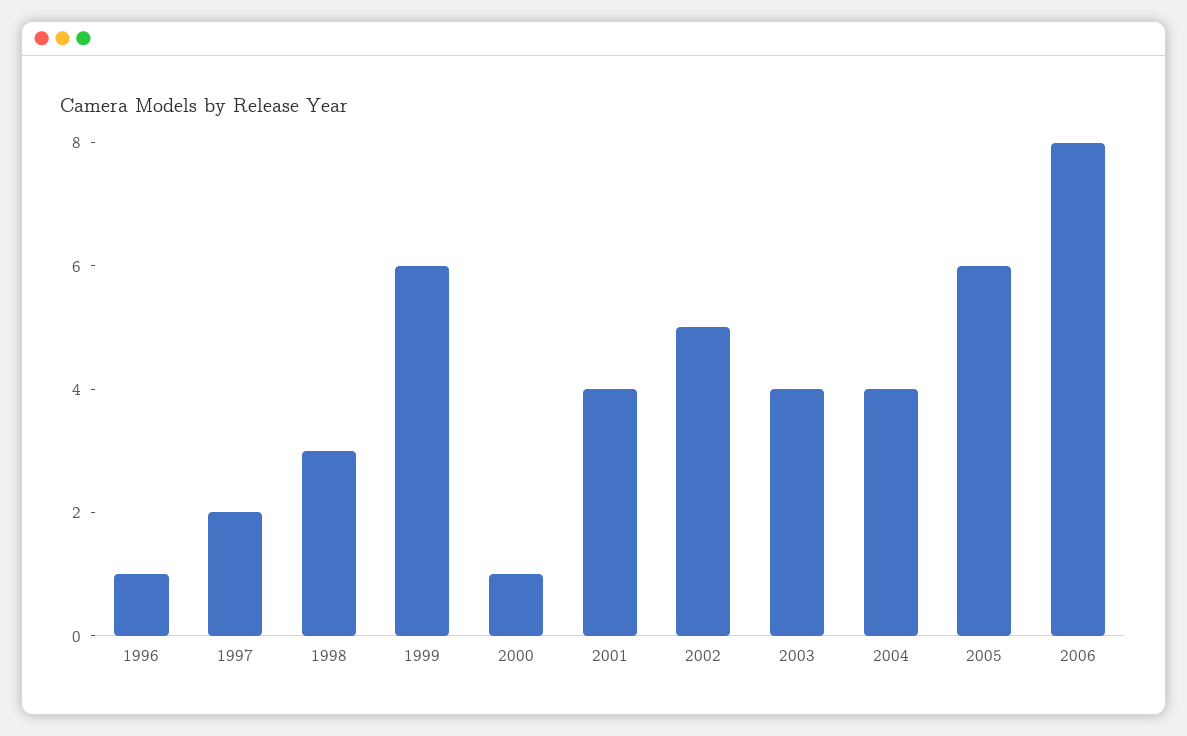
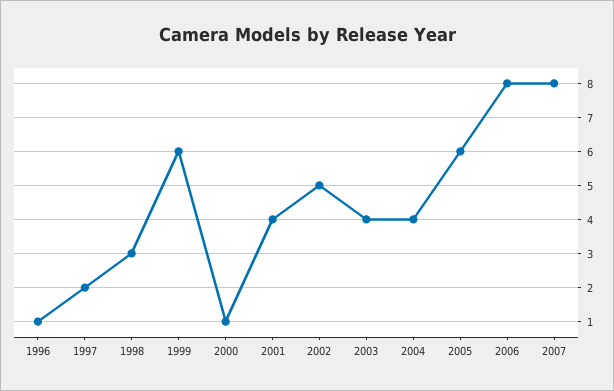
2007: none -> 8

